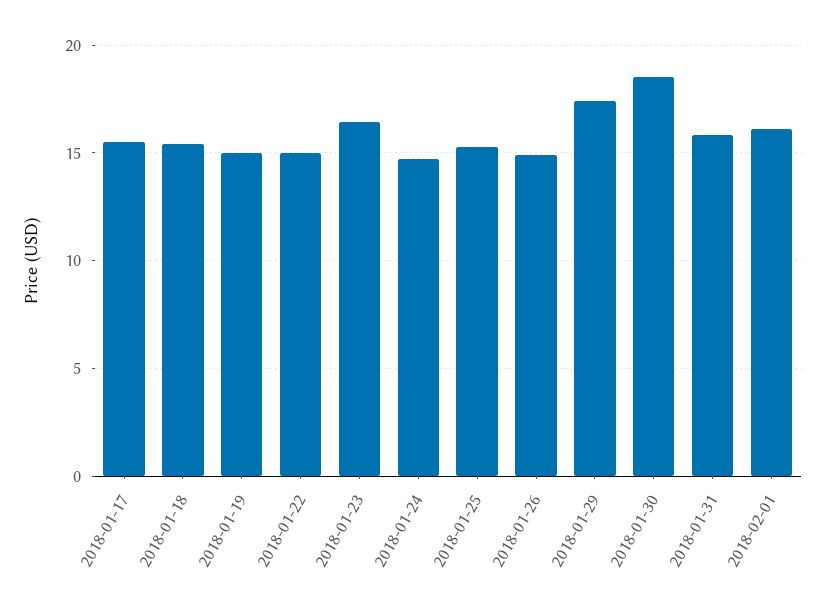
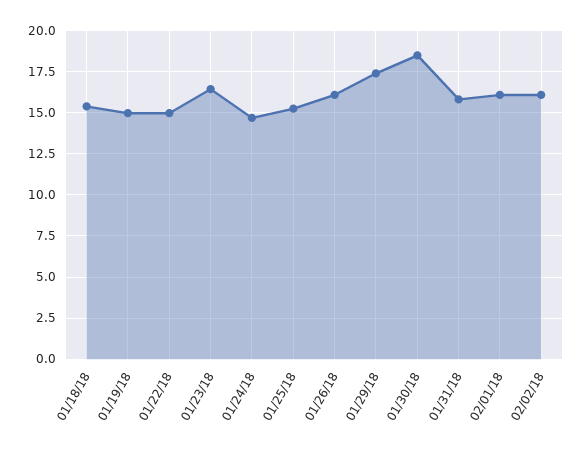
2018-01-17: 15.5 -> none
2018-01-26: 15 -> 16
02/02/18: none -> 16

